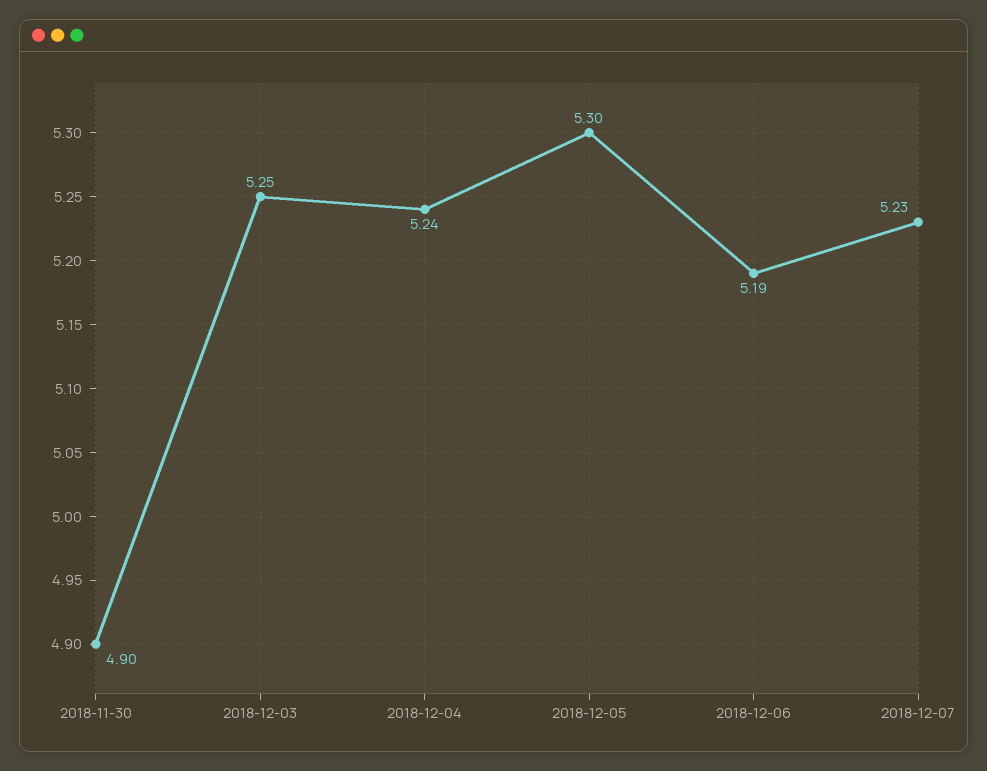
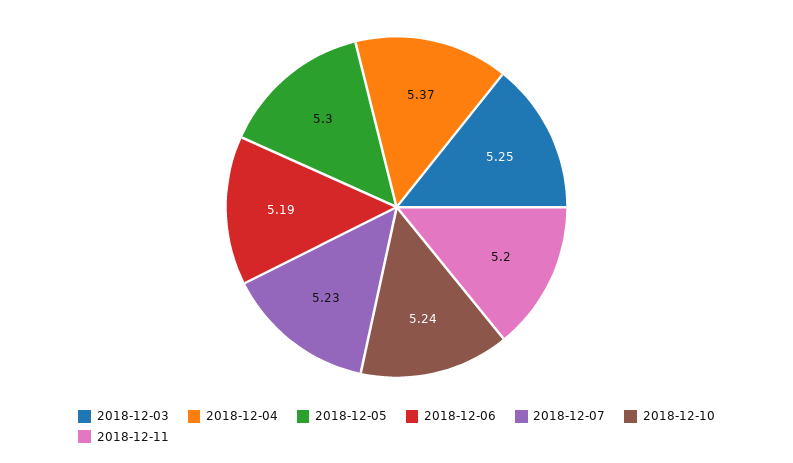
2018-11-30: 4.9 -> none
2018-12-04: 5.24 -> 5.37
2018-12-10: none -> 5.24
2018-12-11: none -> 5.2

